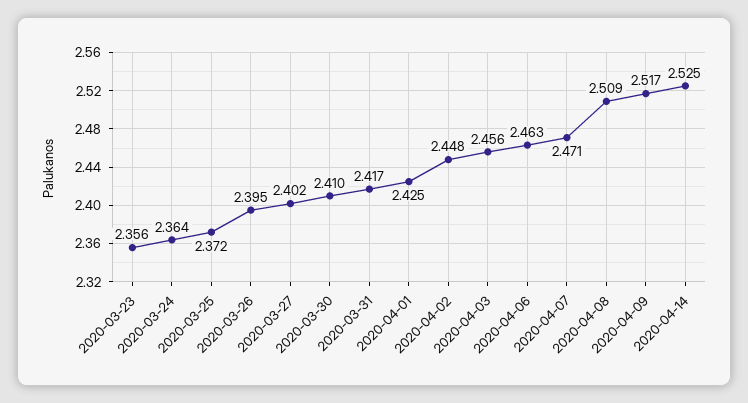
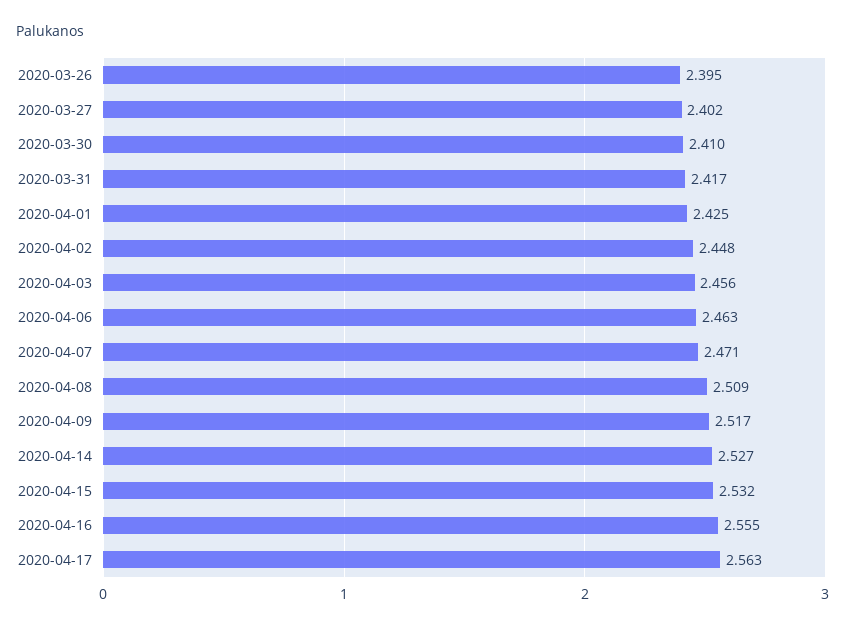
2020-03-23: 2.356 -> none
2020-03-24: 2.364 -> none
2020-03-25: 2.372 -> none
2020-04-14: 2.525 -> 2.527
2020-04-15: none -> 2.532
2020-04-16: none -> 2.555
2020-04-17: none -> 2.563

